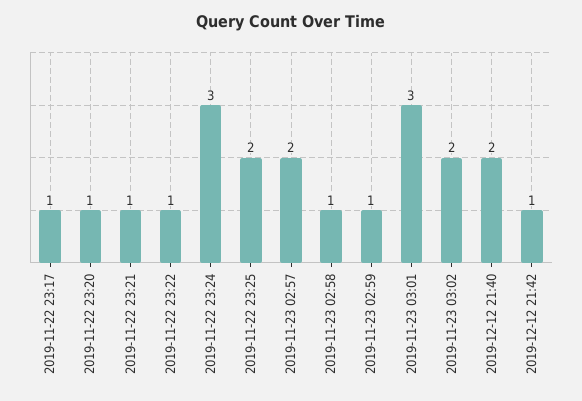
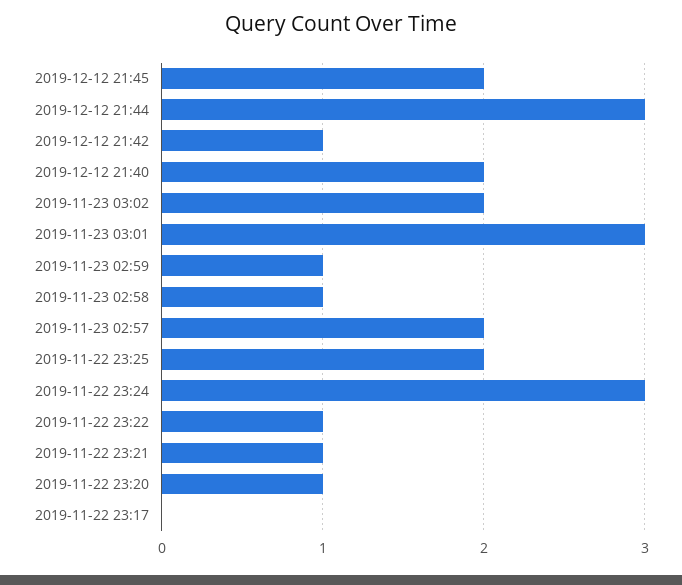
2019-11-22 23:17: 1 -> 0
2019-12-12 21:45: none -> 2
2019-12-12 21:44: none -> 3

